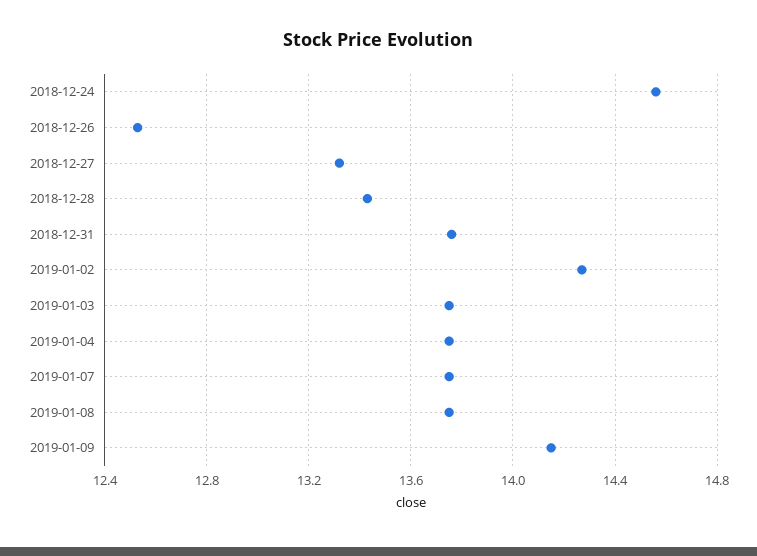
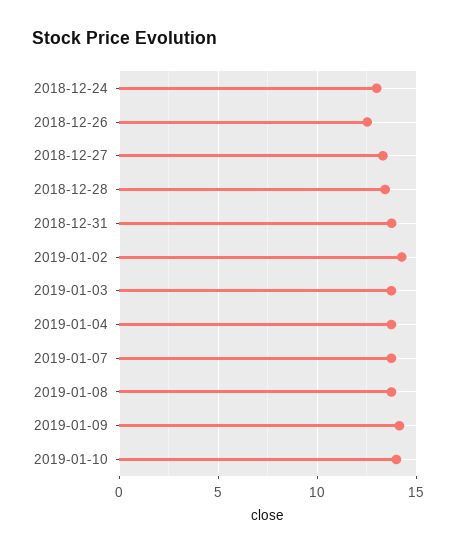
2018-12-24: 14.55 -> 13
2019-01-10: none -> 14

